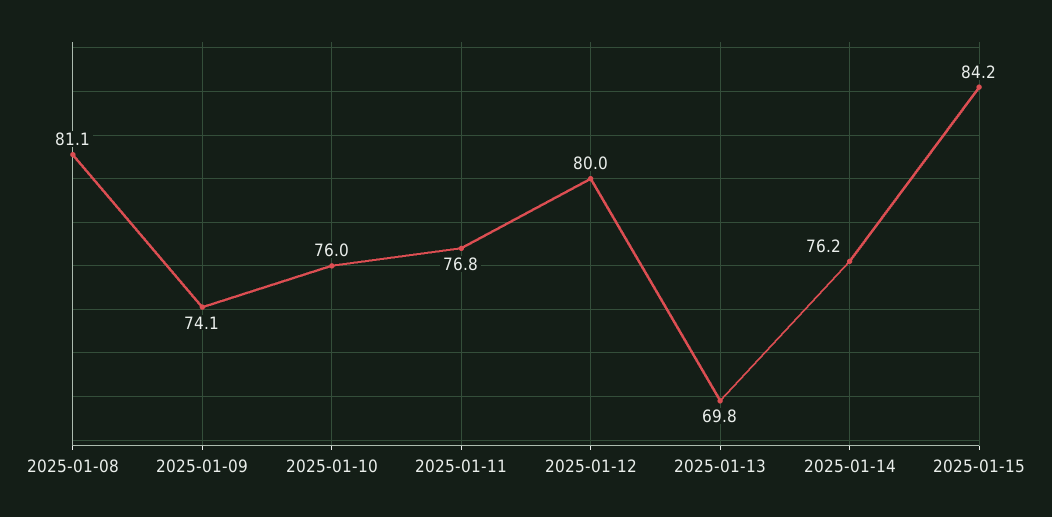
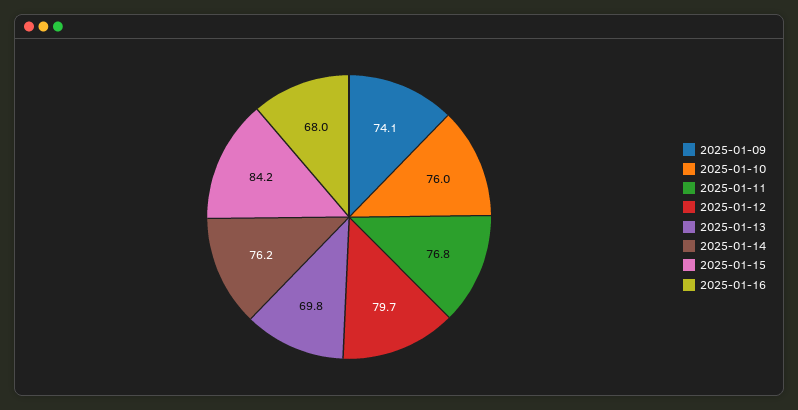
2025-01-08: 81.1 -> none
2025-01-12: 80 -> 79.7
2025-01-16: none -> 68

